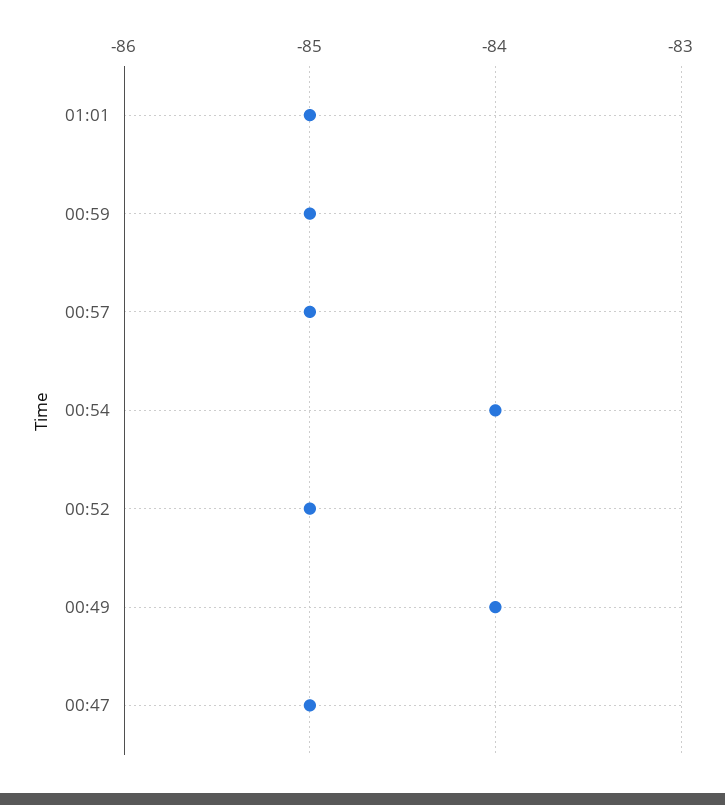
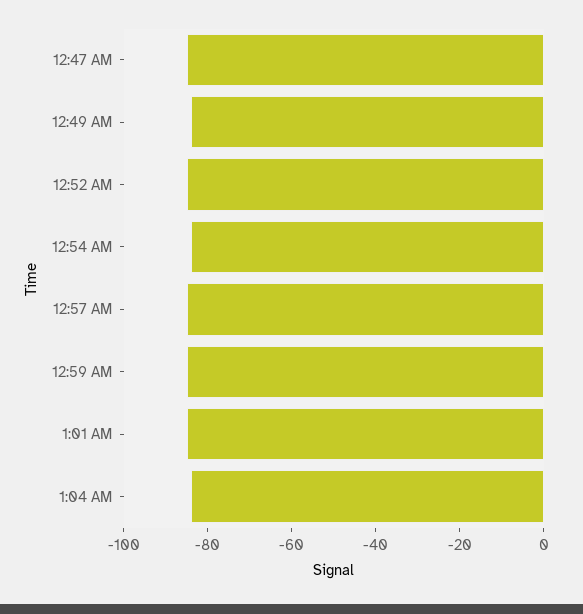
1:04 AM: none -> -85

